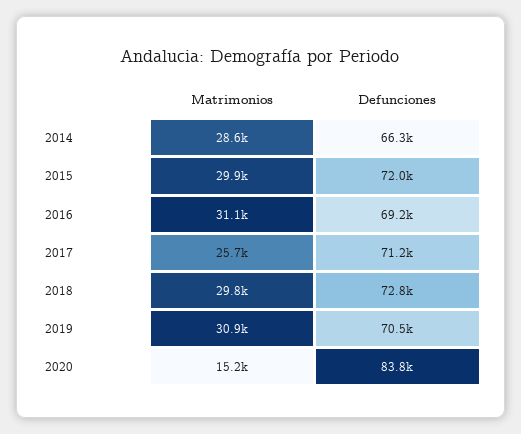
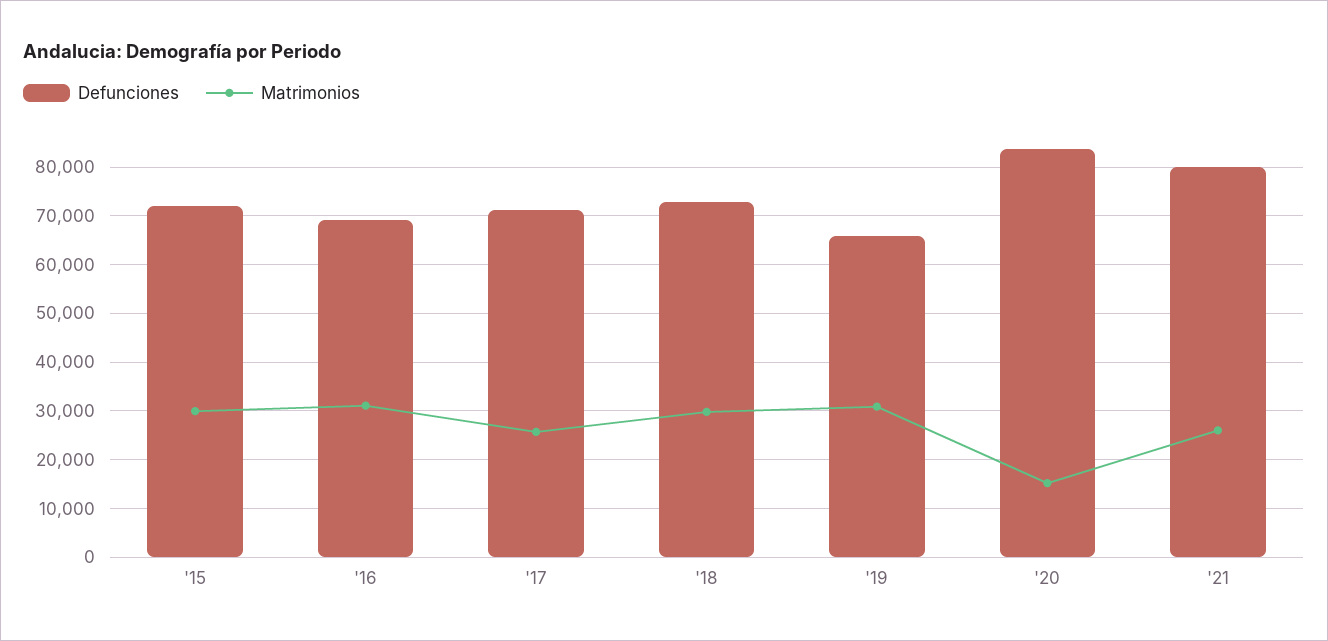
Matrimonios, 2014: 28600 -> none
Defunciones, 2014: 66300 -> none
Defunciones, 2019: 70500 -> 66000
Defunciones, '21: none -> 80000
Matrimonios, '21: none -> 26000

